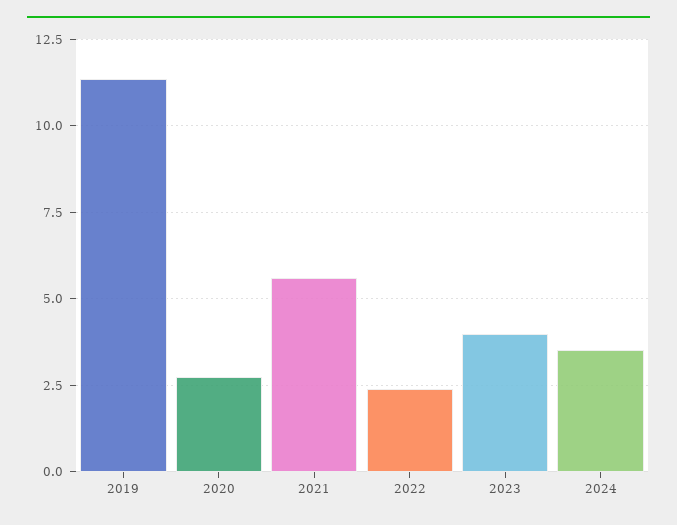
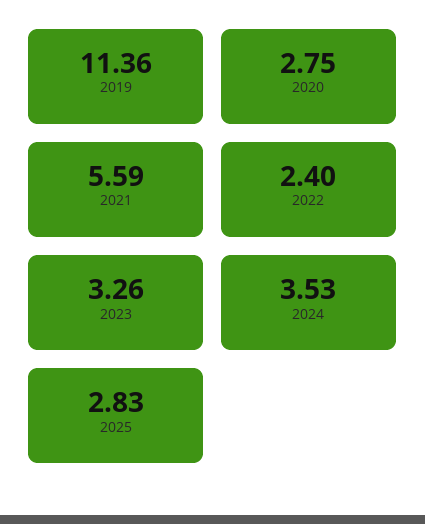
2023: 4 -> 3.26
2025: none -> 2.83

